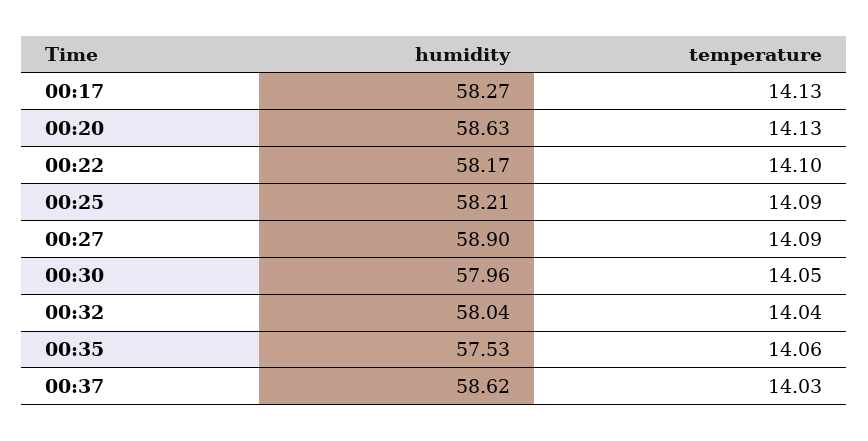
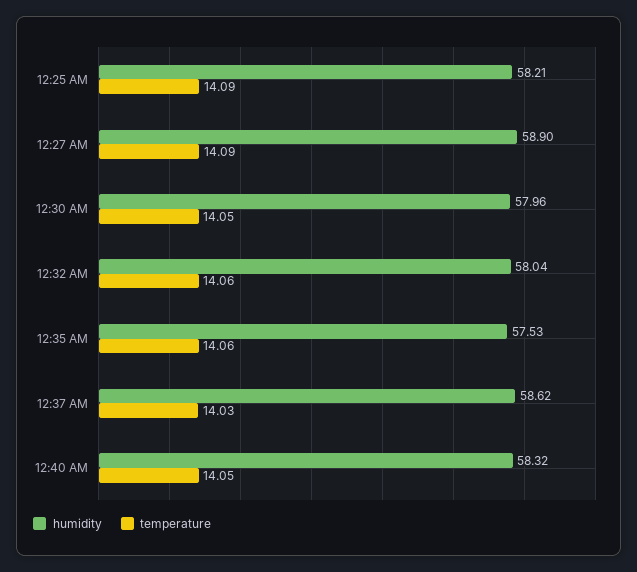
humidity, 00:17: 58.27 -> none
temperature, 00:17: 14.13 -> none
humidity, 00:20: 58.63 -> none
temperature, 00:20: 14.13 -> none
humidity, 00:22: 58.17 -> none
temperature, 00:22: 14.1 -> none
temperature, 00:32: 14.04 -> 14.06
humidity, 12:40 AM: none -> 58.32
temperature, 12:40 AM: none -> 14.05

